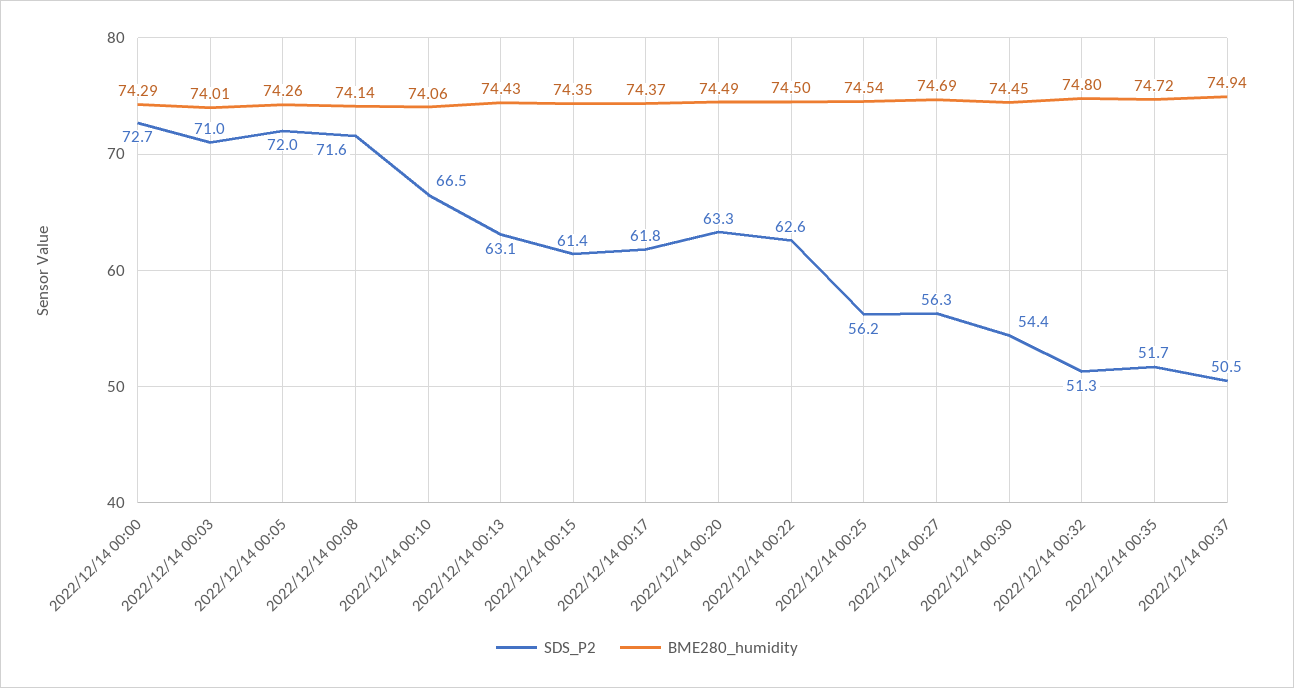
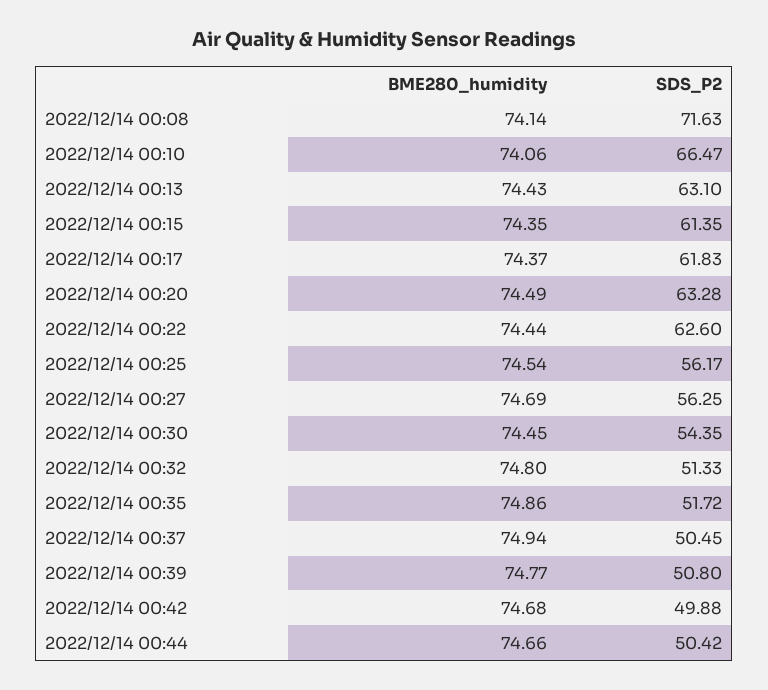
SDS_P2, 2022/12/14 00:00: 72.7 -> none
BME280_humidity, 2022/12/14 00:00: 74.29 -> none
SDS_P2, 2022/12/14 00:03: 71 -> none
BME280_humidity, 2022/12/14 00:03: 74.01 -> none
SDS_P2, 2022/12/14 00:05: 72 -> none
BME280_humidity, 2022/12/14 00:05: 74.26 -> none
BME280_humidity, 2022/12/14 00:22: 74.5 -> 74.44
BME280_humidity, 2022/12/14 00:35: 74.72 -> 74.86
BME280_humidity, 2022/12/14 00:39: none -> 74.77
SDS_P2, 2022/12/14 00:39: none -> 50.8
BME280_humidity, 2022/12/14 00:42: none -> 74.68
SDS_P2, 2022/12/14 00:42: none -> 49.88
BME280_humidity, 2022/12/14 00:44: none -> 74.66
SDS_P2, 2022/12/14 00:44: none -> 50.42

